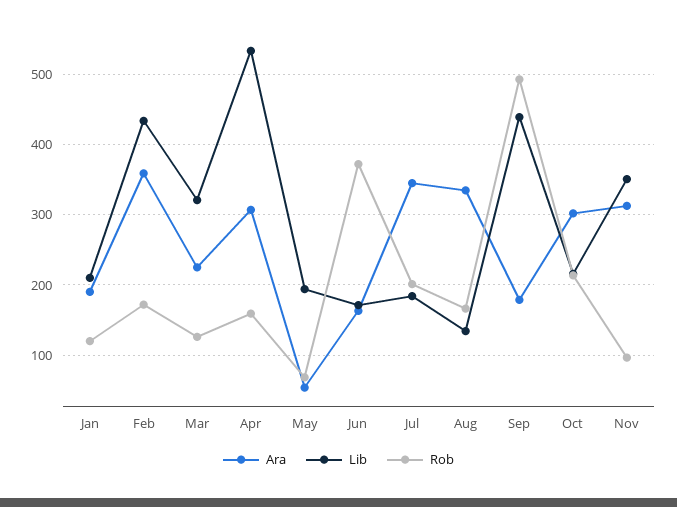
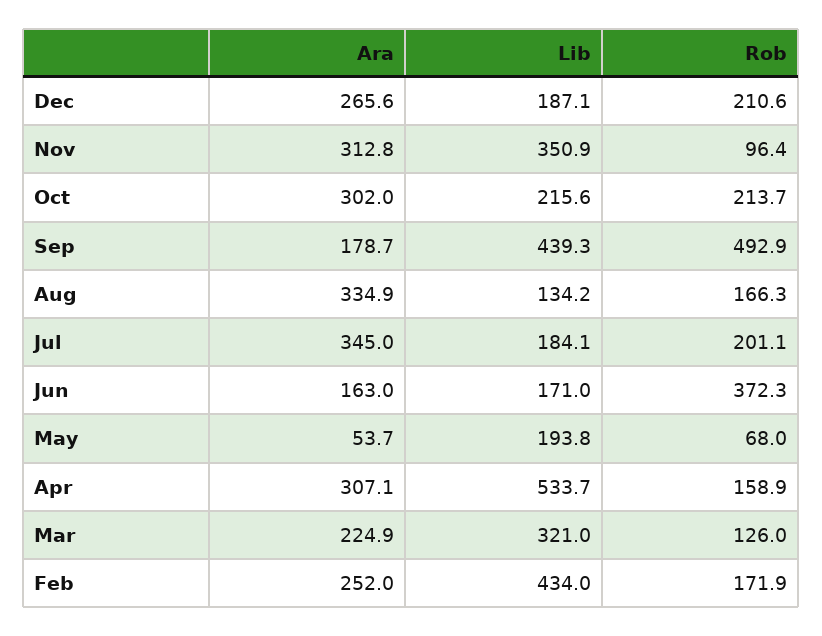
Ara, Jan: 190 -> none
Lib, Jan: 210 -> none
Rob, Jan: 120 -> none
Ara, Feb: 360 -> 252
Ara, Dec: none -> 265.6
Lib, Dec: none -> 187.1
Rob, Dec: none -> 210.6

